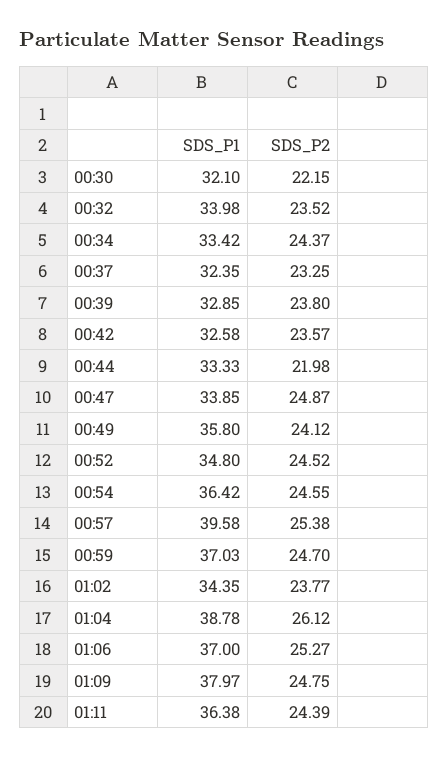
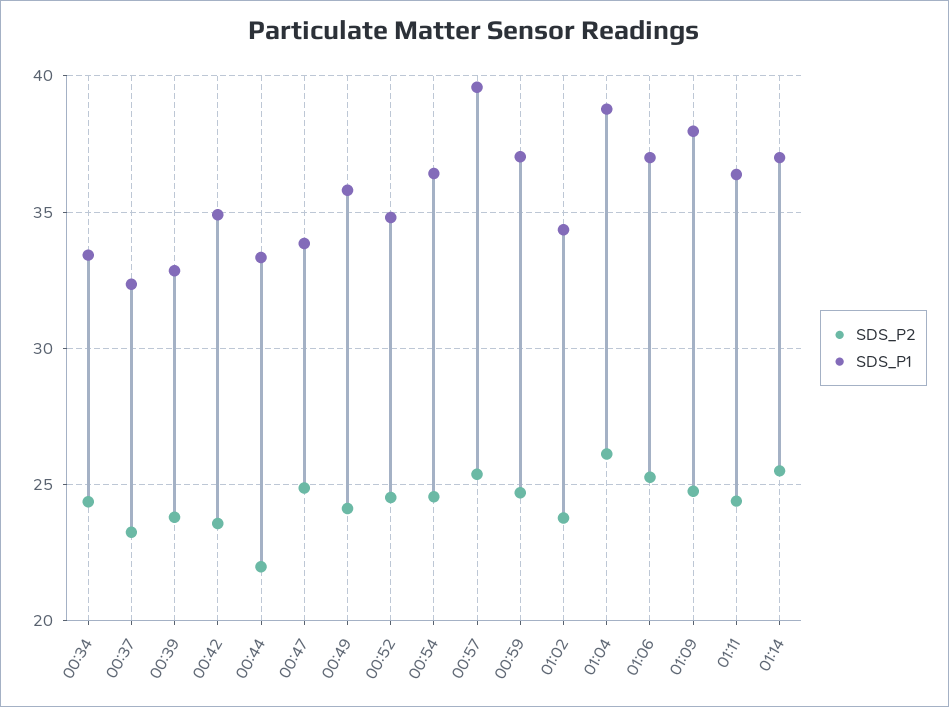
SDS_P1, 00:30: 32.1 -> none
SDS_P2, 00:30: 22.15 -> none
SDS_P1, 00:32: 33.98 -> none
SDS_P2, 00:32: 23.52 -> none
SDS_P1, 00:42: 32.58 -> 35
SDS_P2, 01:14: none -> 25.5
SDS_P1, 01:14: none -> 37

